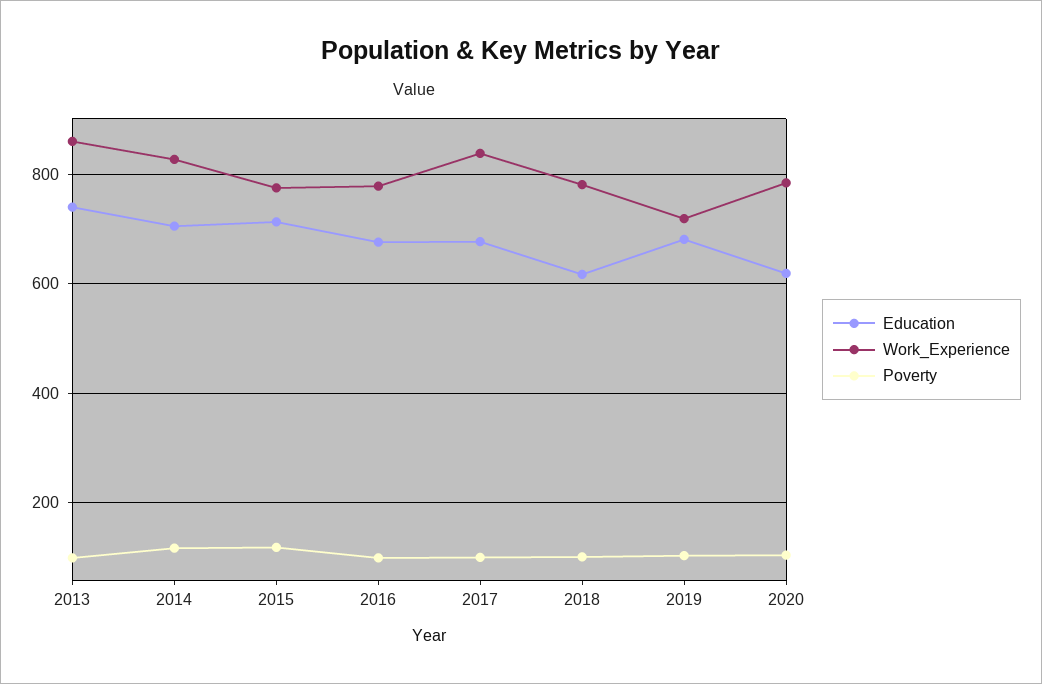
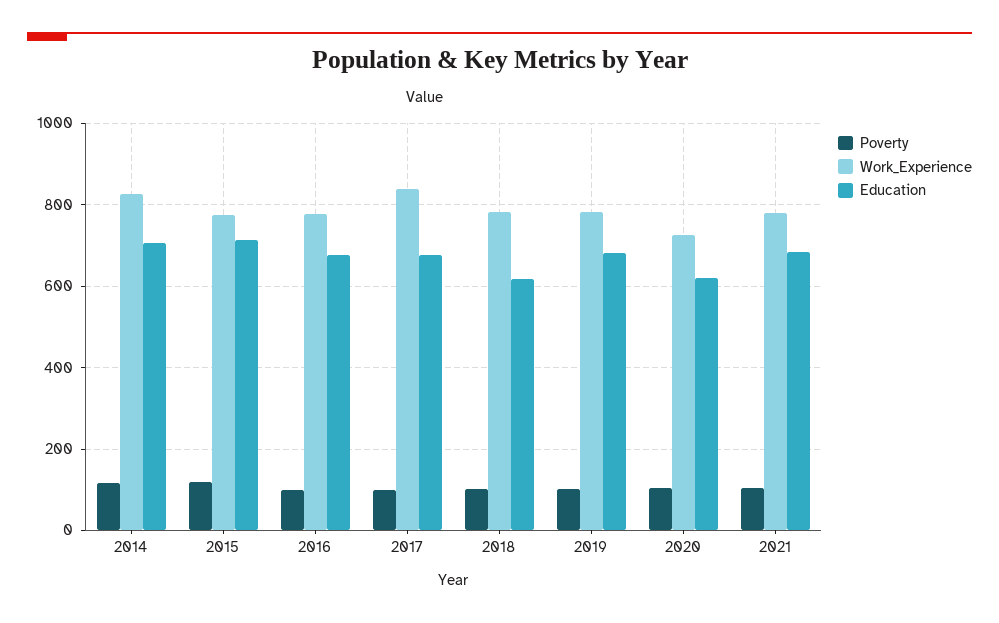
Education, 2013: 740 -> none
Work_Experience, 2013: 860 -> none
Poverty, 2013: 100 -> none
Work_Experience, 2019: 720 -> 780
Work_Experience, 2020: 780 -> 720
Poverty, 2021: none -> 100
Work_Experience, 2021: none -> 780
Education, 2021: none -> 680

